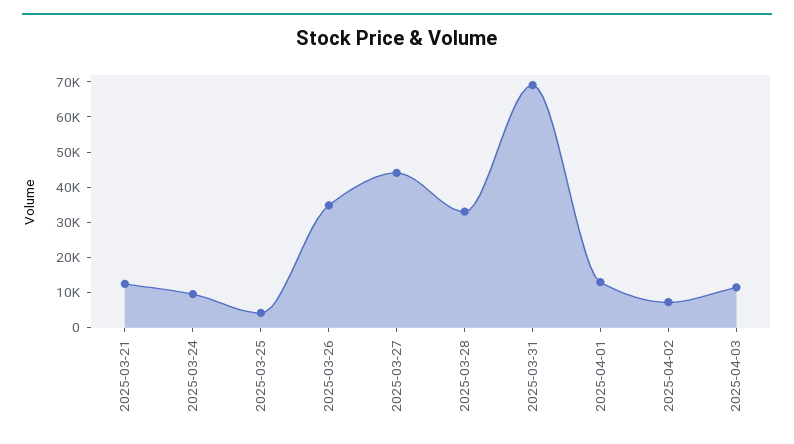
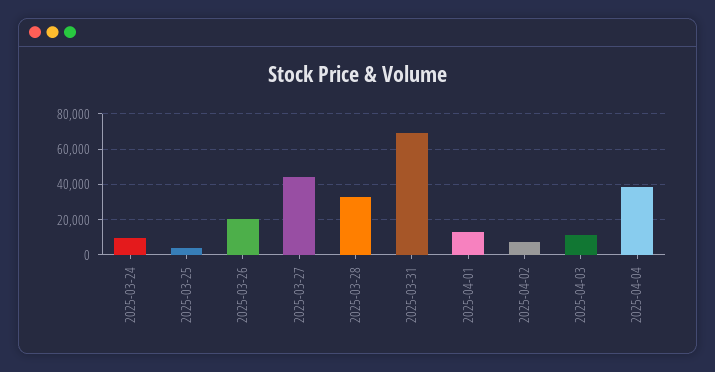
2025-03-21: 12500 -> none
2025-03-26: 35000 -> 20000
2025-04-04: none -> 40000

